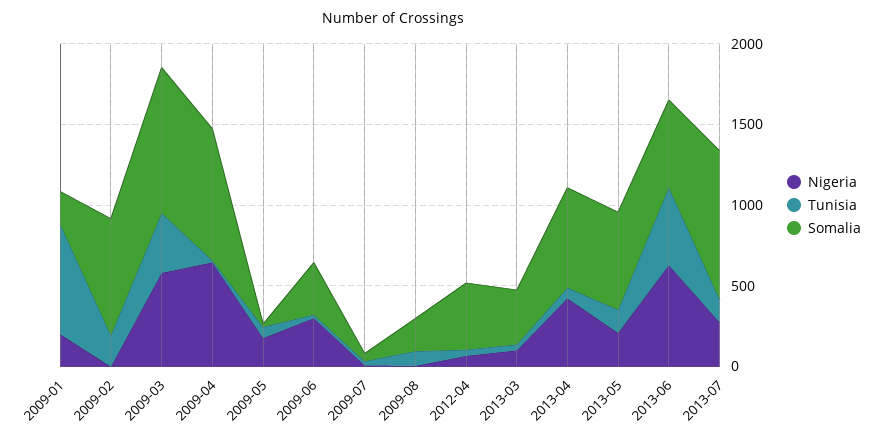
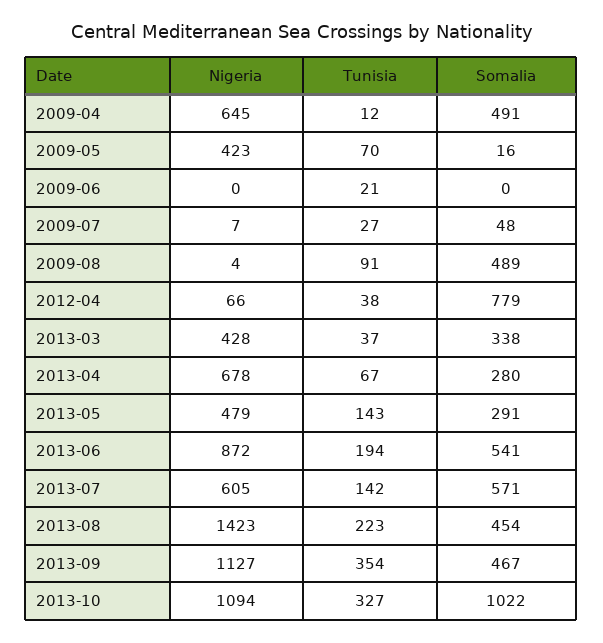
Nigeria, 2009-01: 200 -> none
Tunisia, 2009-01: 700 -> none
Somalia, 2009-01: 200 -> none
Nigeria, 2009-02: 0 -> none
Tunisia, 2009-02: 200 -> none
Somalia, 2009-02: 700 -> none
Nigeria, 2009-03: 600 -> none
Tunisia, 2009-03: 400 -> none
Somalia, 2009-03: 900 -> none
Somalia, 2009-04: 800 -> 491
Nigeria, 2009-05: 200 -> 423
Nigeria, 2009-06: 300 -> 0
Somalia, 2009-06: 300 -> 0
Somalia, 2009-08: 200 -> 489
Somalia, 2012-04: 400 -> 779
Nigeria, 2013-03: 100 -> 428
Nigeria, 2013-04: 400 -> 678
Somalia, 2013-04: 600 -> 280
Nigeria, 2013-05: 200 -> 479
Somalia, 2013-05: 600 -> 291
Nigeria, 2013-06: 600 -> 872
Tunisia, 2013-06: 500 -> 194
Nigeria, 2013-07: 300 -> 605
Somalia, 2013-07: 900 -> 571
Nigeria, 2013-08: none -> 1423
Tunisia, 2013-08: none -> 223
Somalia, 2013-08: none -> 454
Nigeria, 2013-09: none -> 1127
Tunisia, 2013-09: none -> 354
Somalia, 2013-09: none -> 467
Nigeria, 2013-10: none -> 1094
Tunisia, 2013-10: none -> 327
Somalia, 2013-10: none -> 1022

